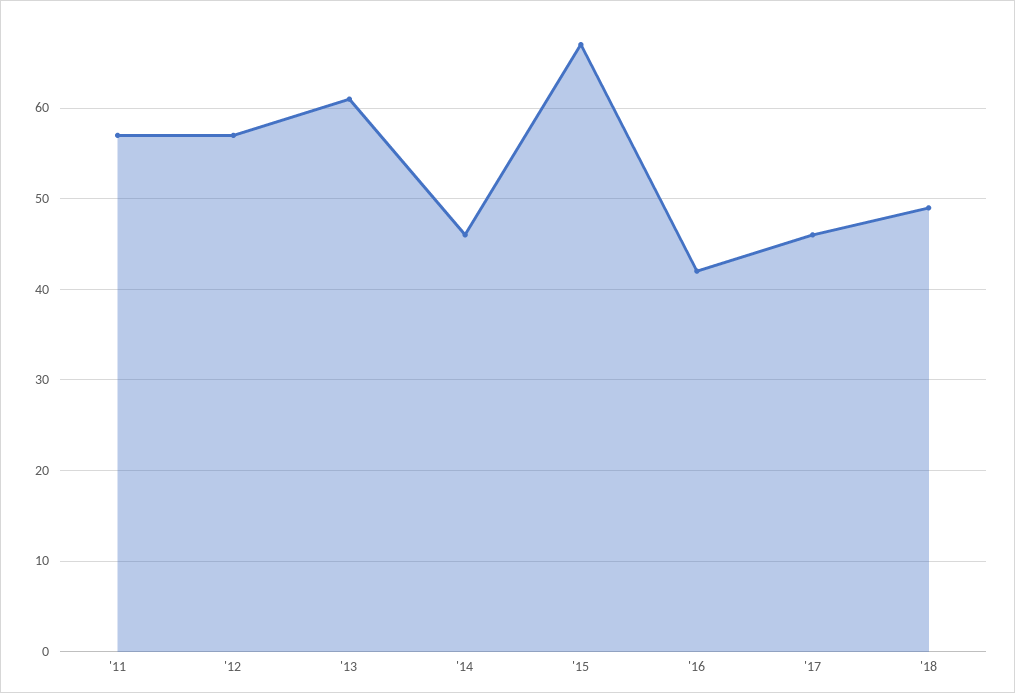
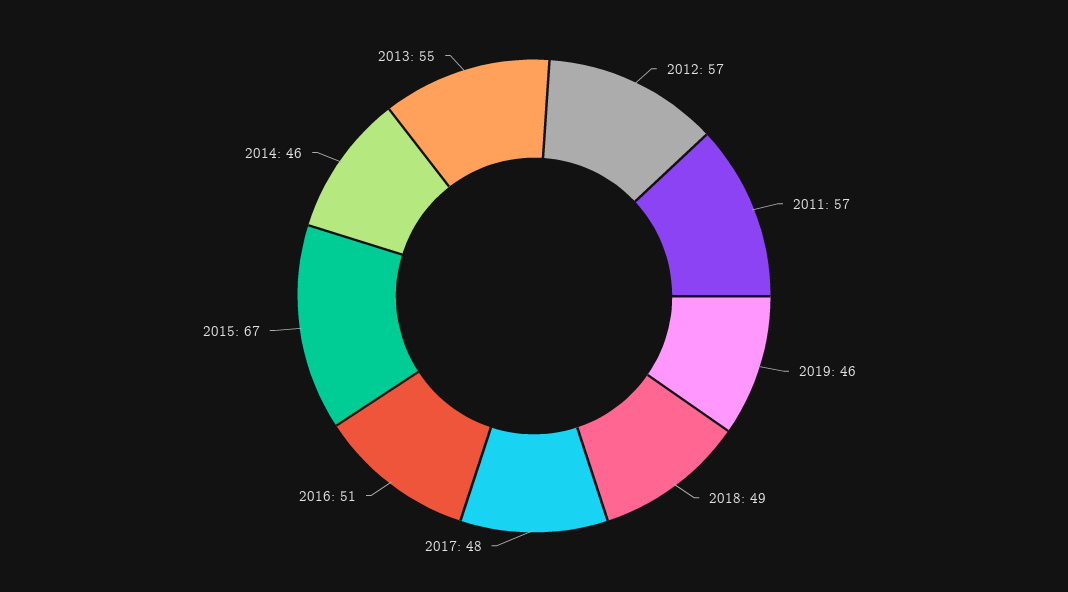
'13: 61 -> 55
'16: 42 -> 51
'17: 46 -> 48
2019: none -> 46

